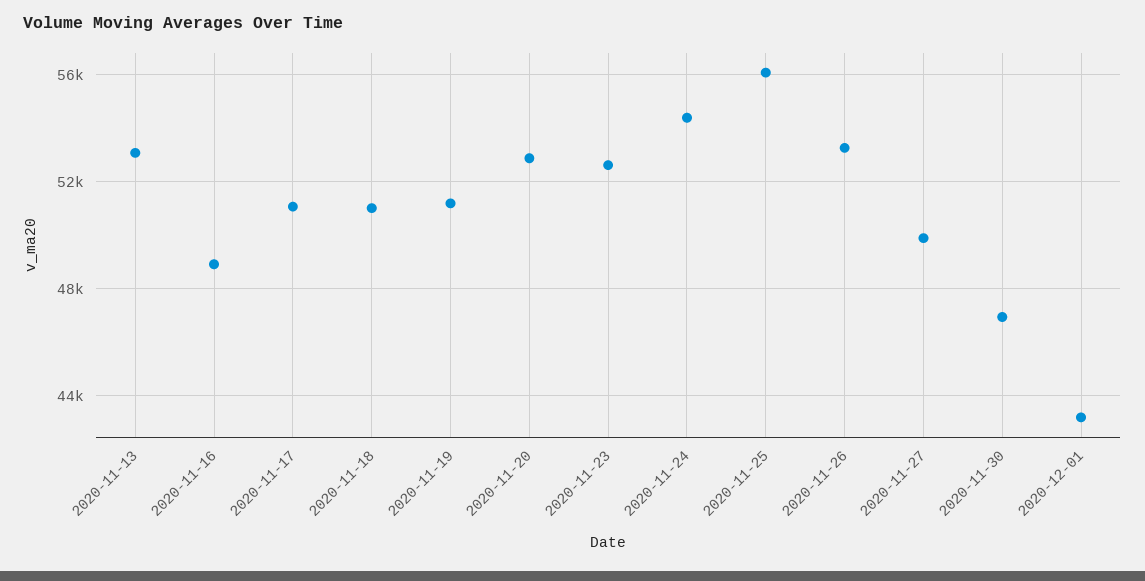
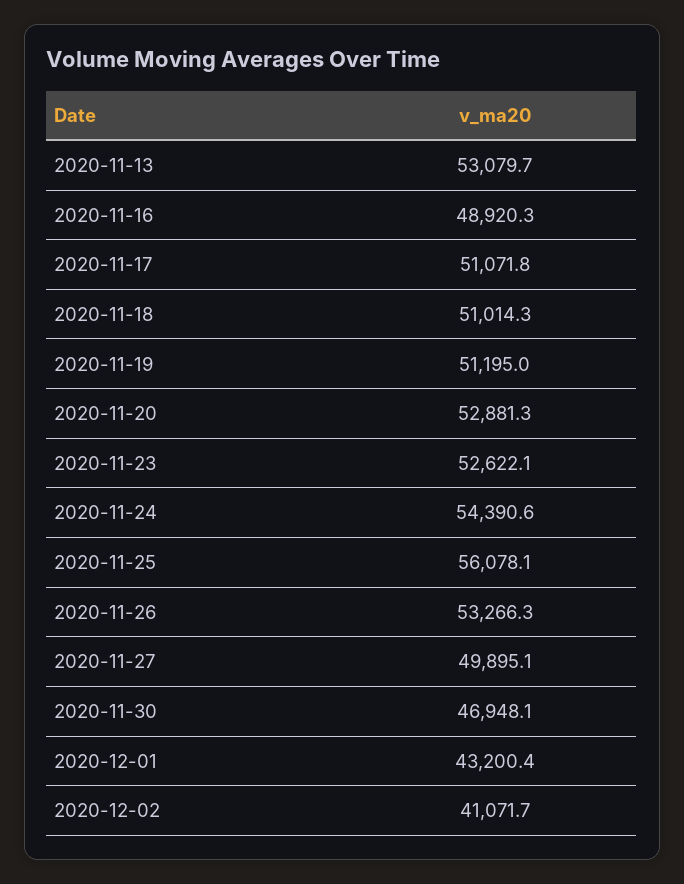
2020-12-02: none -> 41071.7

